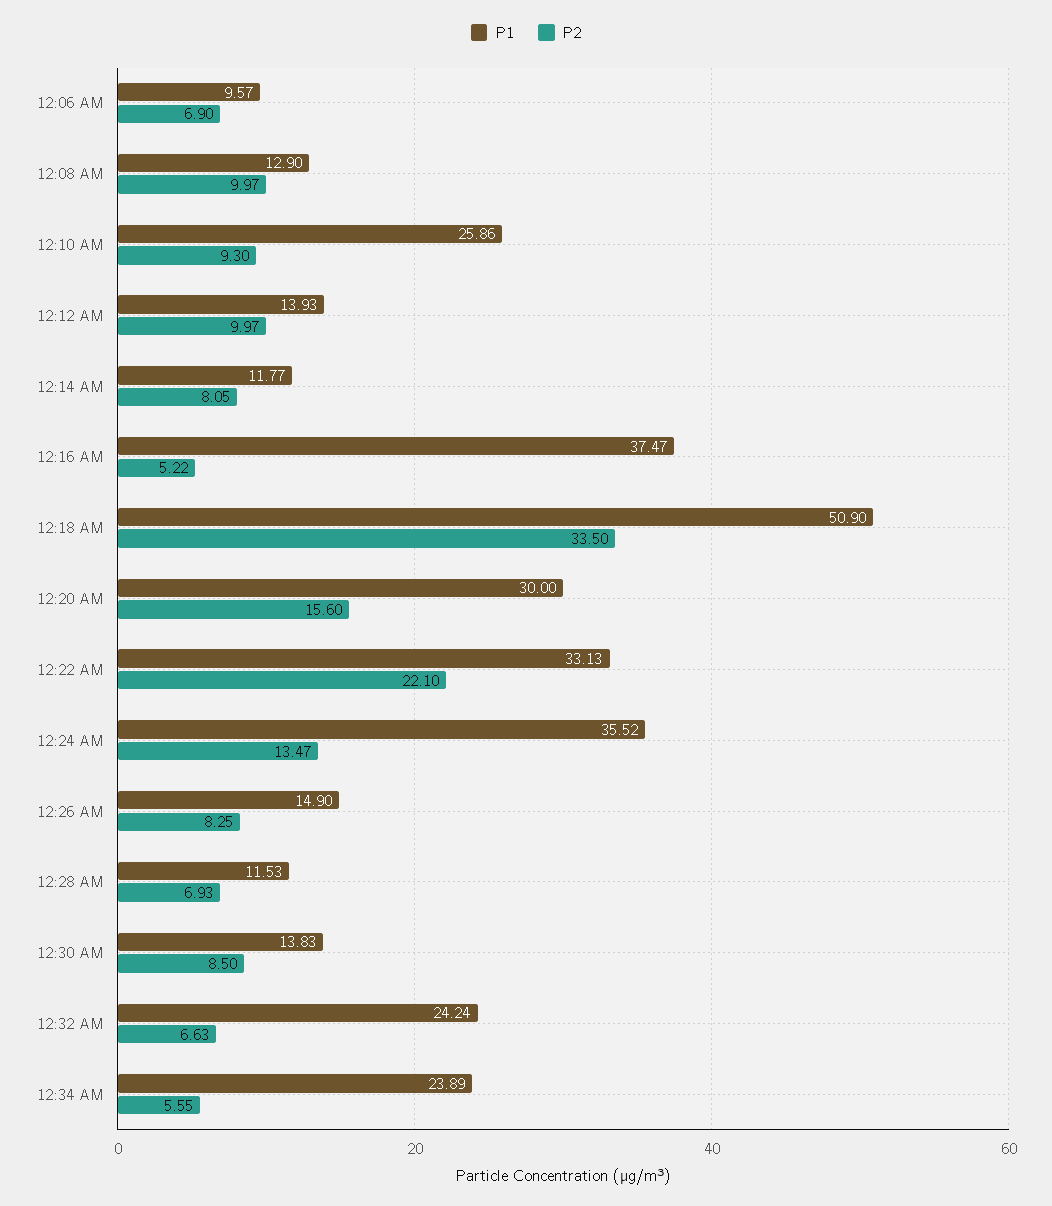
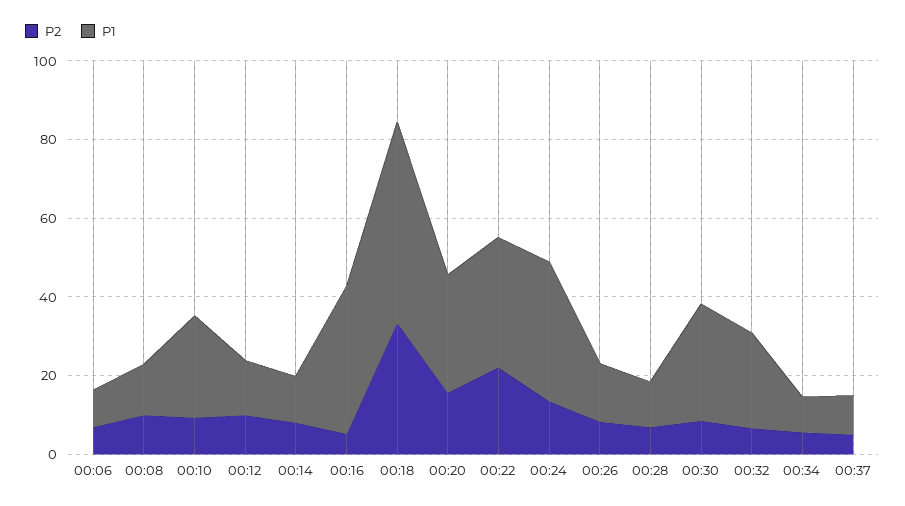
P1, 12:30 AM: 13.83 -> 30
P1, 12:34 AM: 23.89 -> 10
P2, 00:37: none -> 5
P1, 00:37: none -> 10

